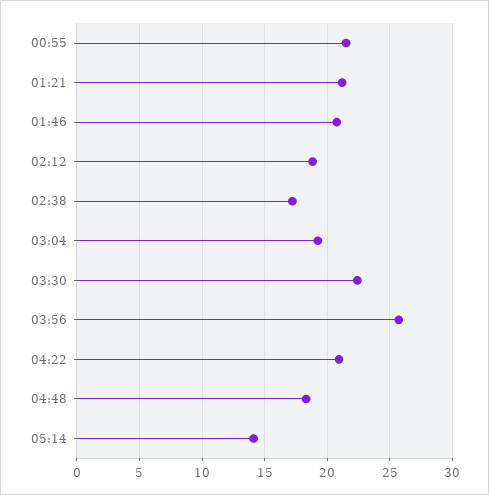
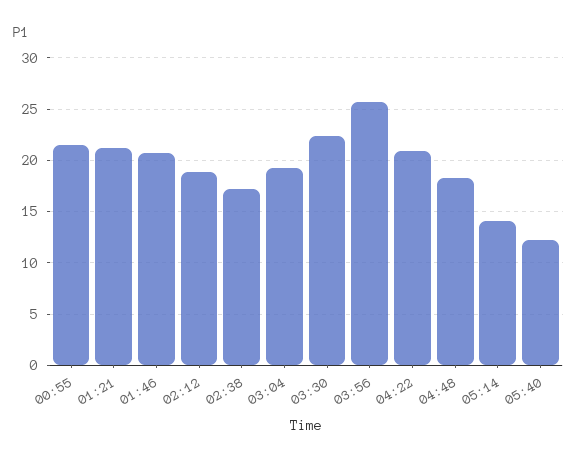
05:40: none -> 12

